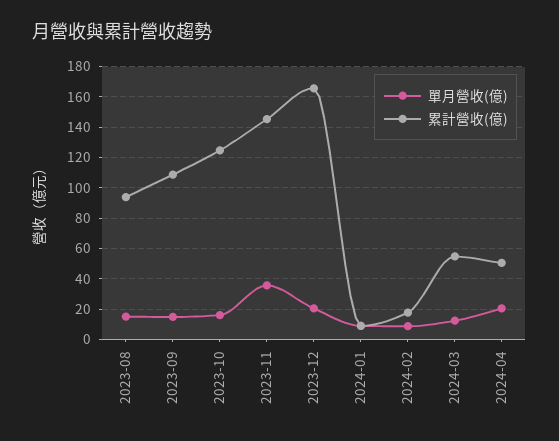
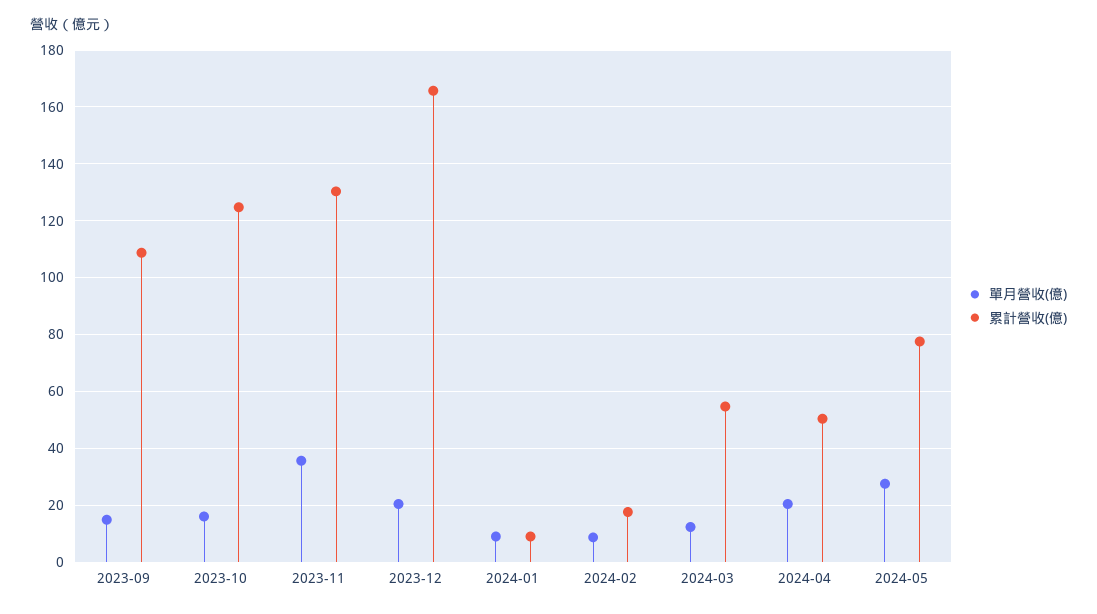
單月營收(億), 2023-08: 15 -> none
累計營收(億), 2023-08: 95 -> none
累計營收(億), 2023-11: 145 -> 130
單月營收(億), 2024-05: none -> 27.5
累計營收(億), 2024-05: none -> 77.5

